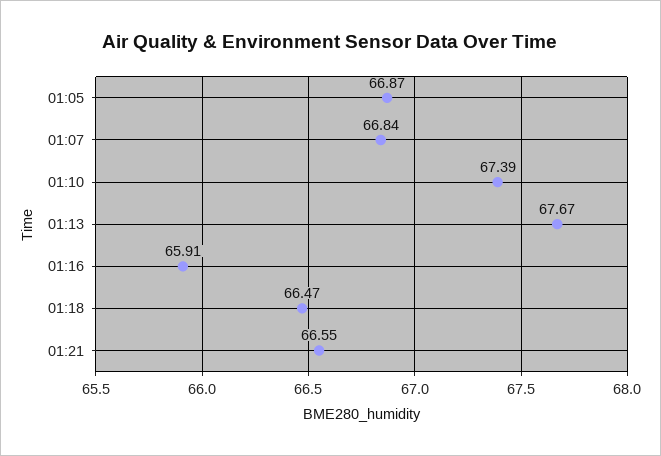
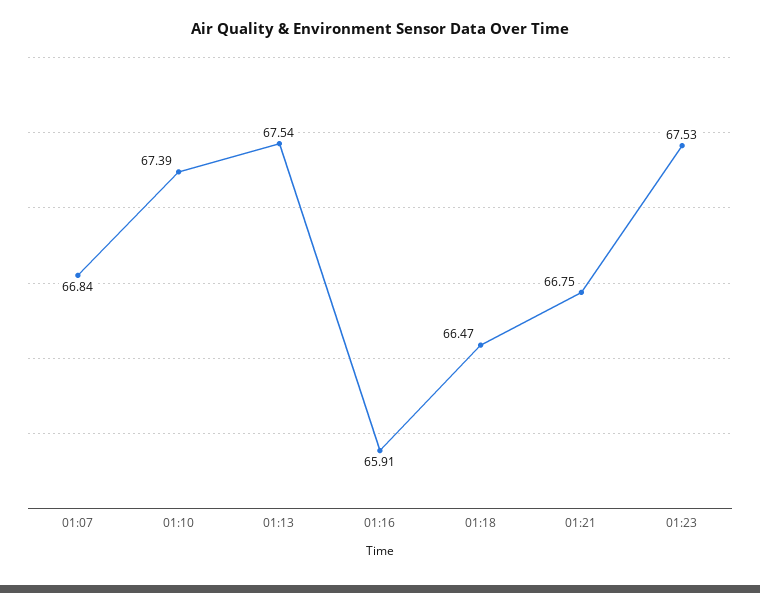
01:05: 66.87 -> none
01:13: 67.67 -> 67.54
01:21: 66.55 -> 66.75
01:23: none -> 67.53

